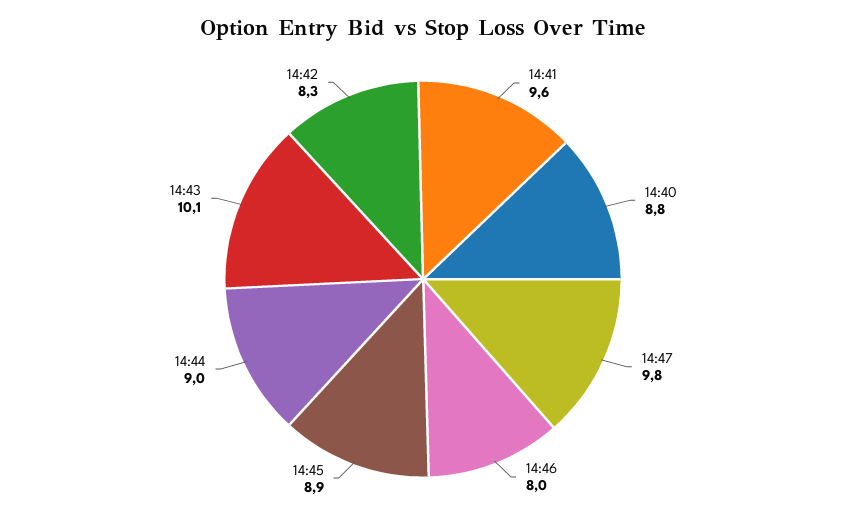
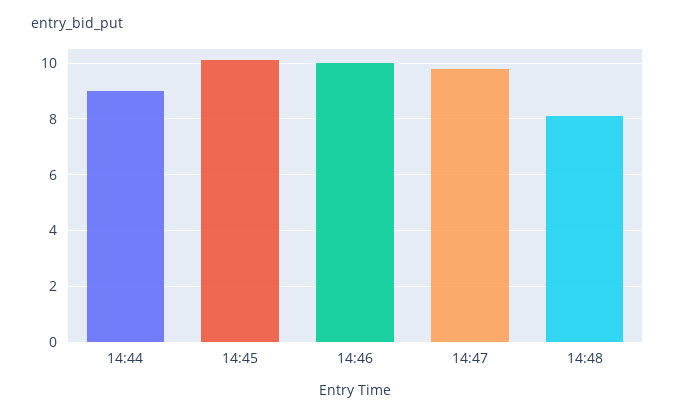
14:41: 9.6 -> none
14:40: 8.8 -> none
14:46: 8 -> 10
14:45: 8.9 -> 10
14:43: 10.1 -> none
14:42: 8.3 -> none
14:48: none -> 8

